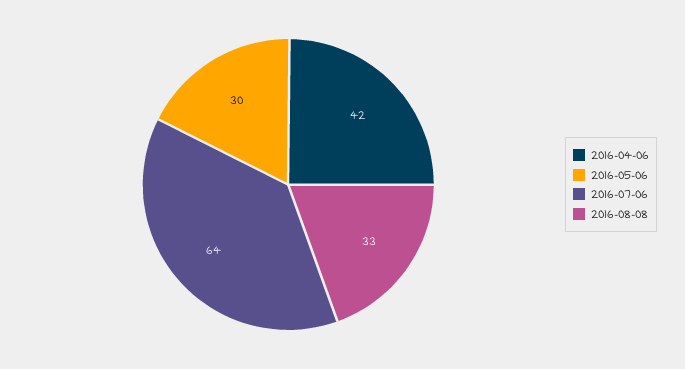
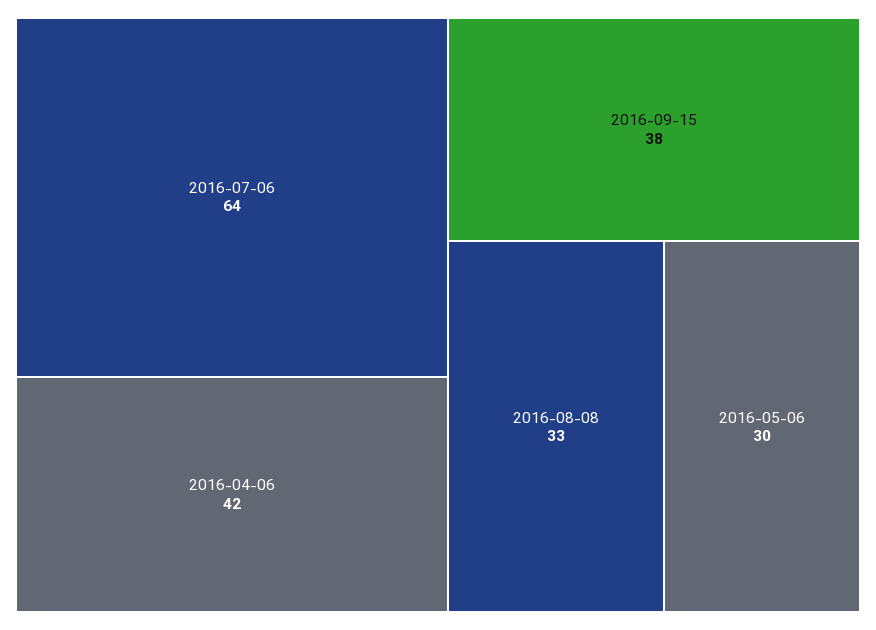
2016-09-15: none -> 38

